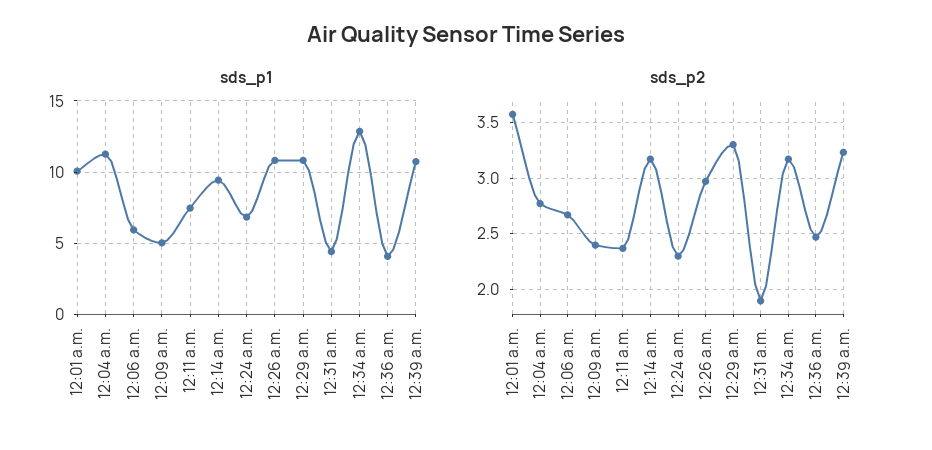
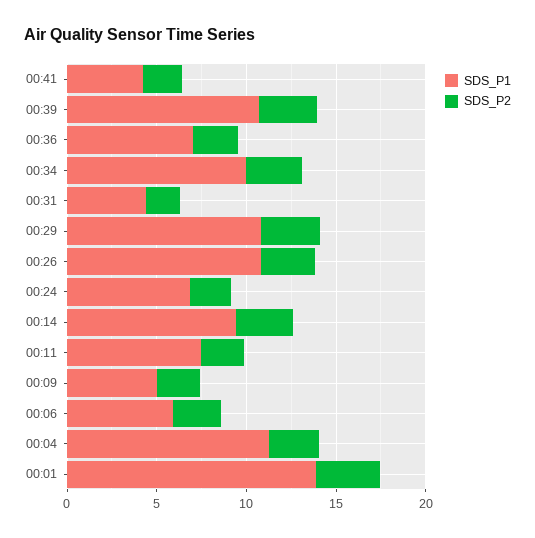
sds_p1, 12:01 a.m.: 10 -> 14
sds_p1, 12:34 a.m.: 13 -> 10
sds_p1, 12:36 a.m.: 4 -> 7
sds_p1, 00:41: none -> 4
sds_p2, 00:41: none -> 2

